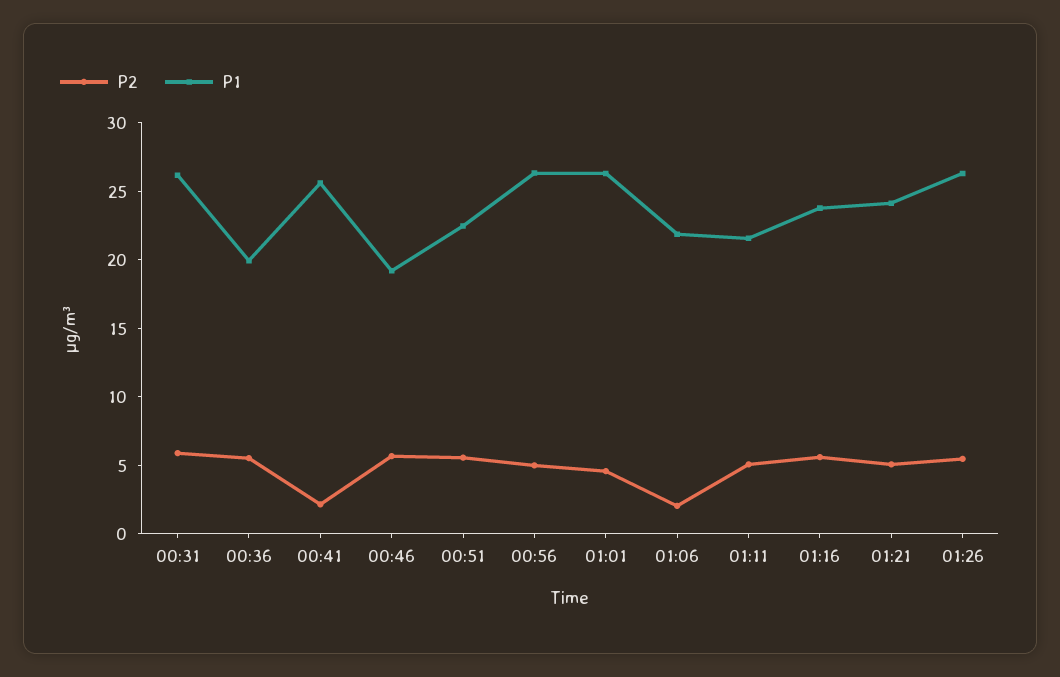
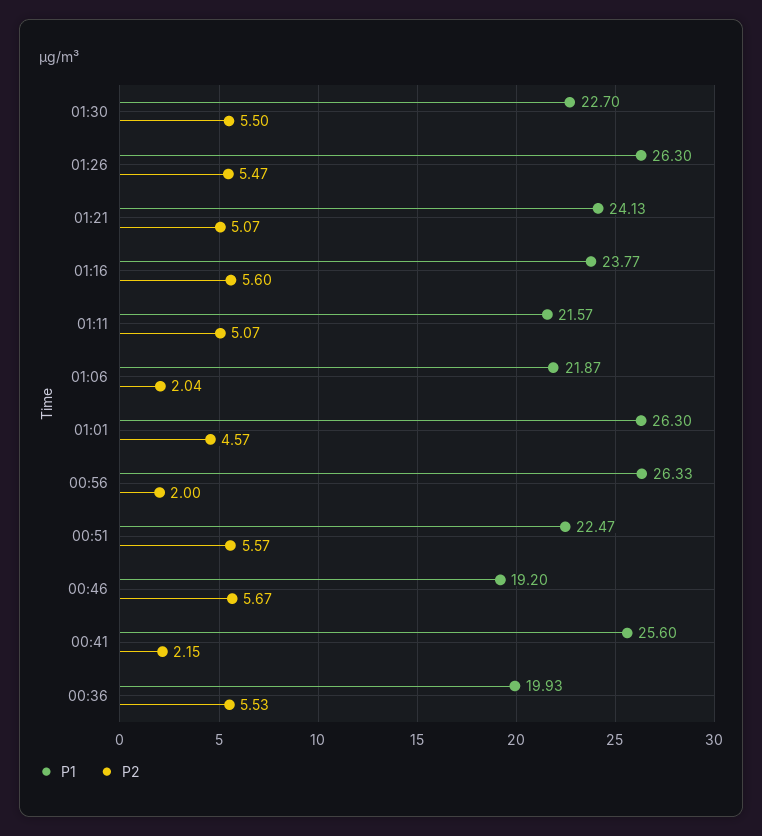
P2, 00:31: 6 -> none
P1, 00:31: 26 -> none
P2, 00:56: 5 -> 2
P1, 01:30: none -> 22.7
P2, 01:30: none -> 5.5

